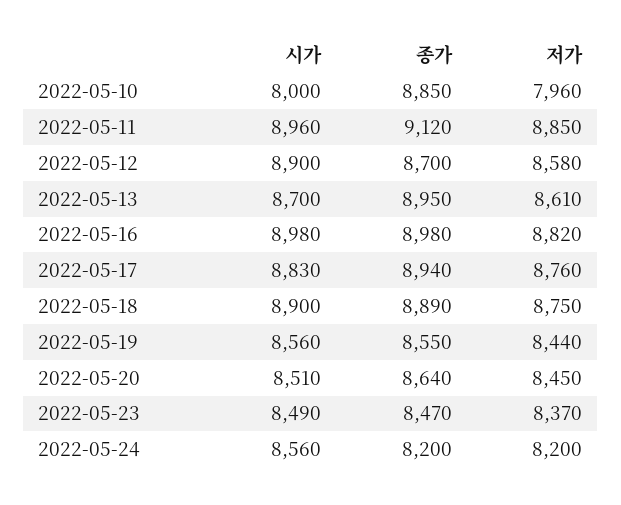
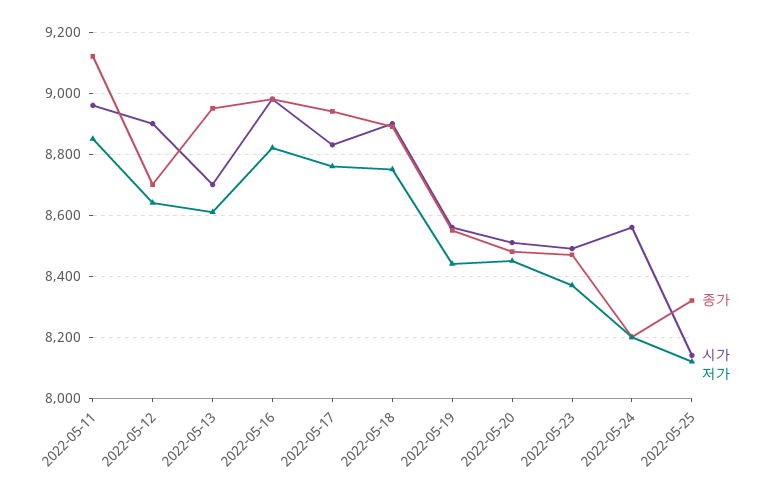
시가, 2022-05-10: 8000 -> none
종가, 2022-05-10: 8850 -> none
저가, 2022-05-10: 7960 -> none
저가, 2022-05-12: 8580 -> 8640
종가, 2022-05-20: 8640 -> 8480
종가, 2022-05-25: none -> 8320
시가, 2022-05-25: none -> 8140
저가, 2022-05-25: none -> 8120

